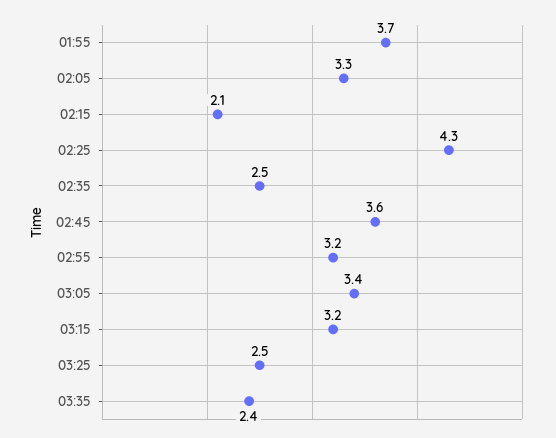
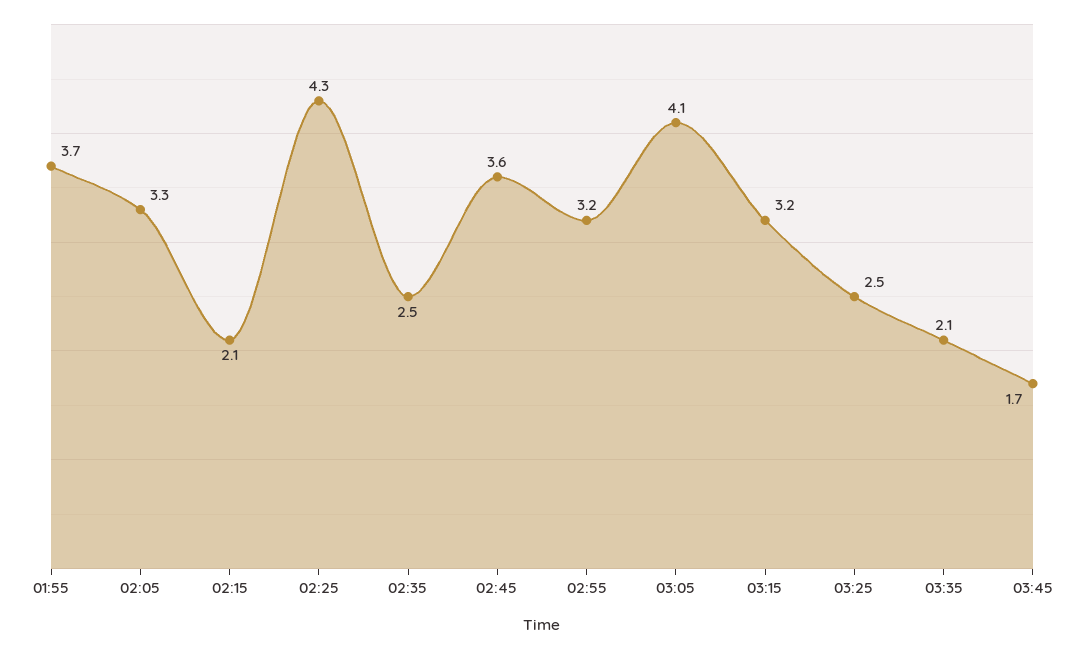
03:05: 3.4 -> 4.1
03:35: 2.4 -> 2.1
03:45: none -> 1.7

